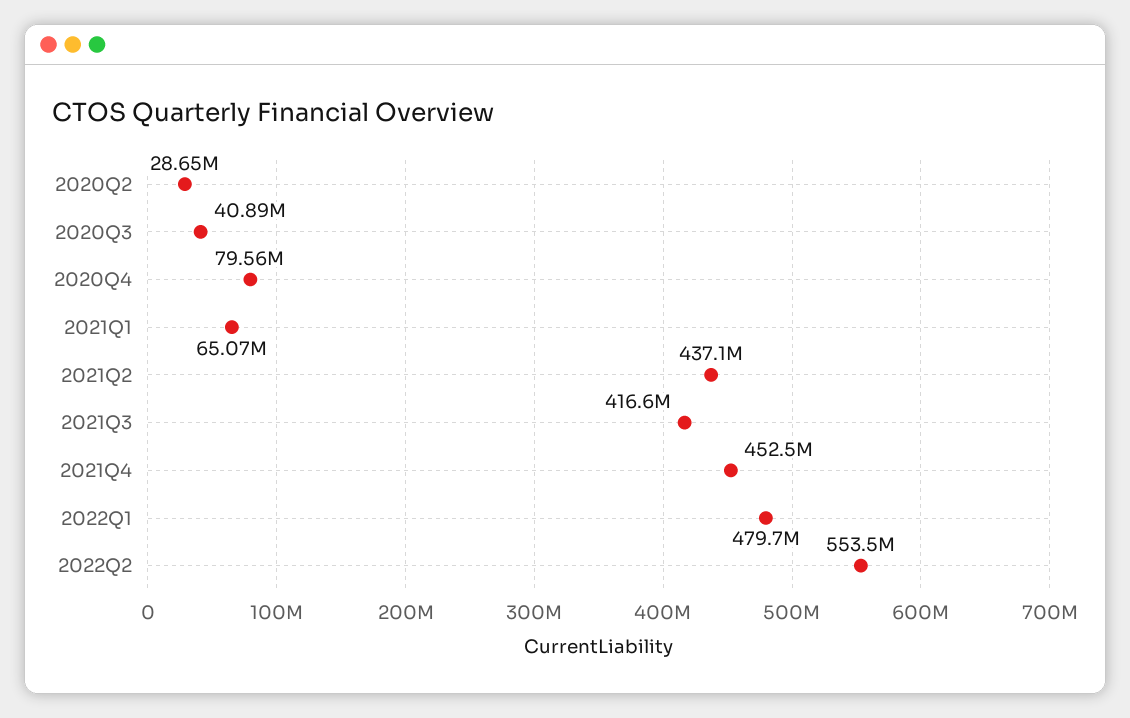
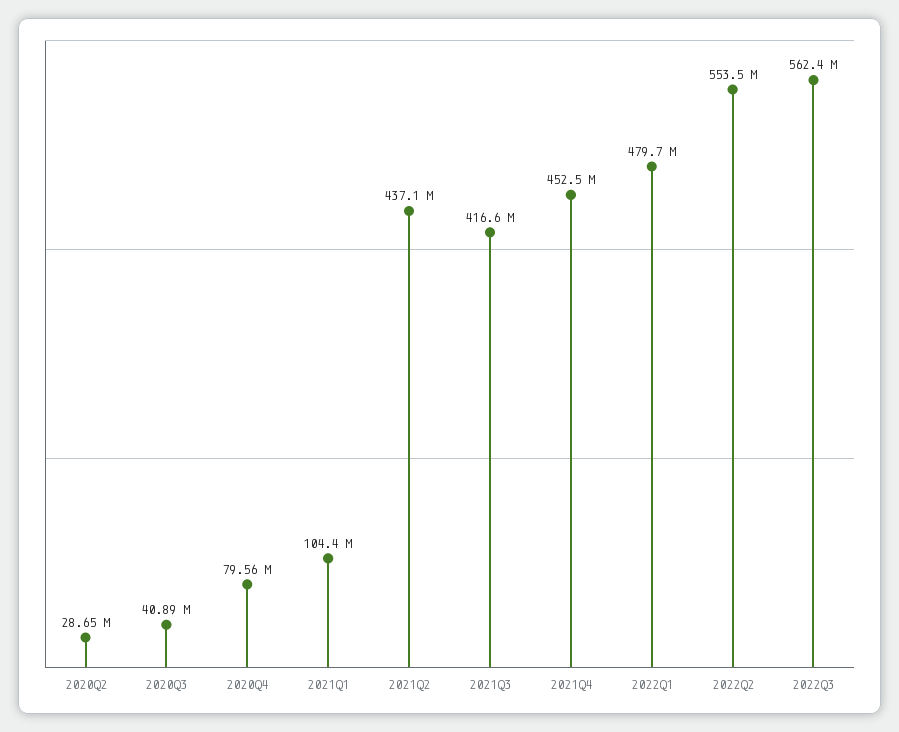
2021Q1: 65070000 -> 104400000
2022Q3: none -> 562400000

